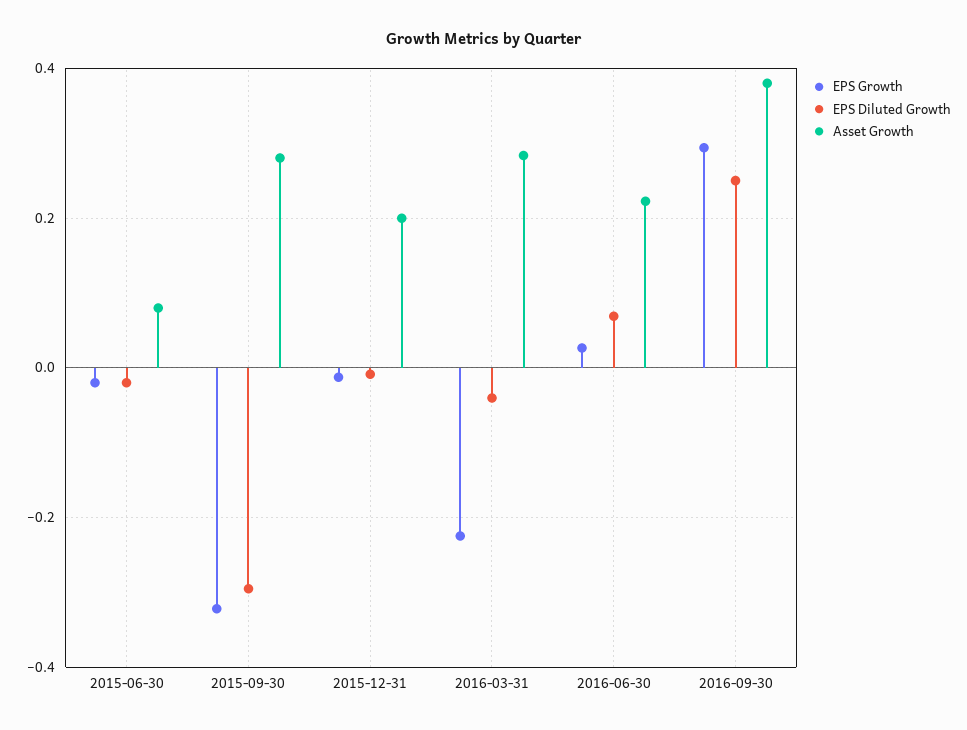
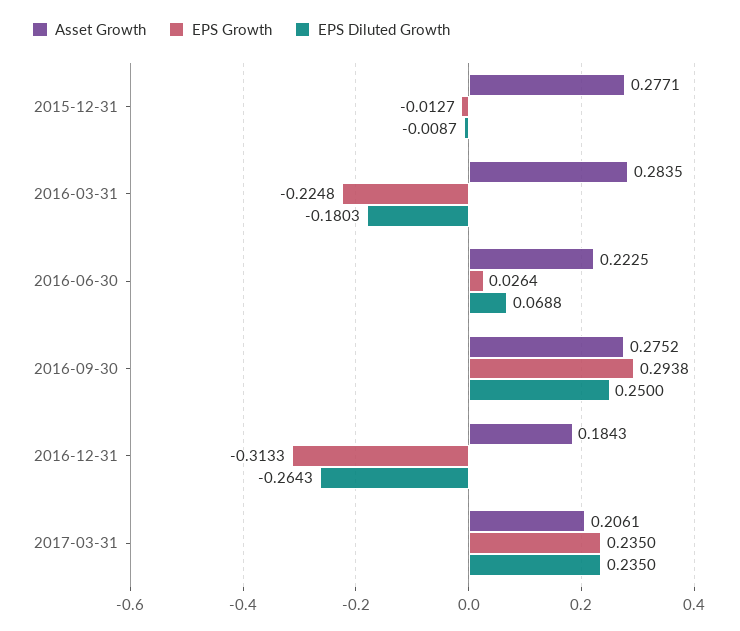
EPS Growth, 2015-06-30: -0.02 -> none
EPS Diluted Growth, 2015-06-30: -0.02 -> none
Asset Growth, 2015-06-30: 0.08 -> none
EPS Growth, 2015-09-30: -0.32 -> none
EPS Diluted Growth, 2015-09-30: -0.3 -> none
Asset Growth, 2015-09-30: 0.28 -> none
Asset Growth, 2015-12-31: 0.2 -> 0.2771
EPS Diluted Growth, 2016-03-31: -0.04 -> -0.1803
Asset Growth, 2016-09-30: 0.38 -> 0.2752
Asset Growth, 2016-12-31: none -> 0.1843
EPS Growth, 2016-12-31: none -> -0.3133
EPS Diluted Growth, 2016-12-31: none -> -0.2643
Asset Growth, 2017-03-31: none -> 0.2061
EPS Growth, 2017-03-31: none -> 0.235
EPS Diluted Growth, 2017-03-31: none -> 0.235

